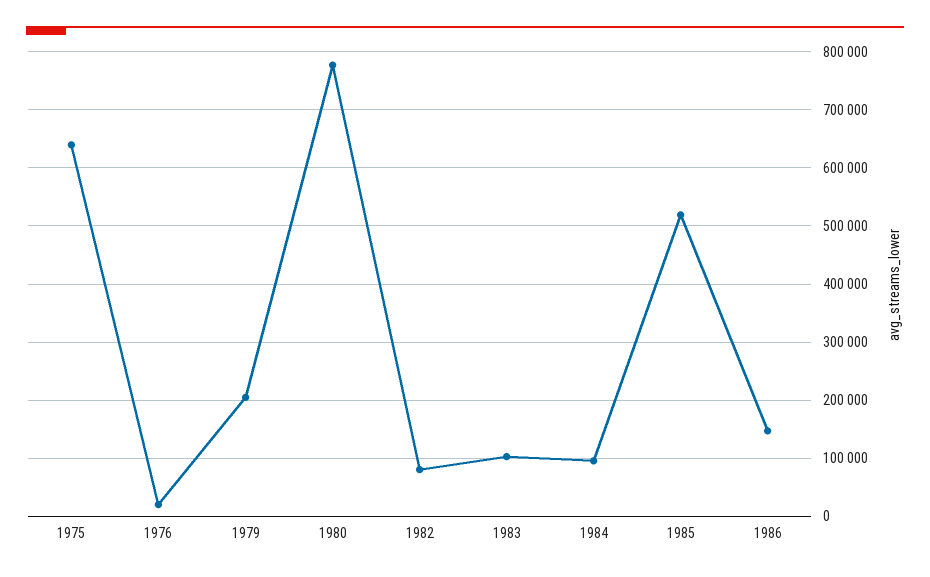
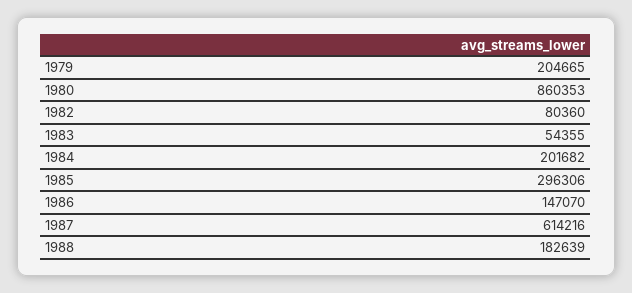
1975: 640000 -> none
1976: 20000 -> none
1980: 780000 -> 860353
1983: 100000 -> 54355
1984: 100000 -> 201682
1985: 520000 -> 296306
1987: none -> 614216
1988: none -> 182639

